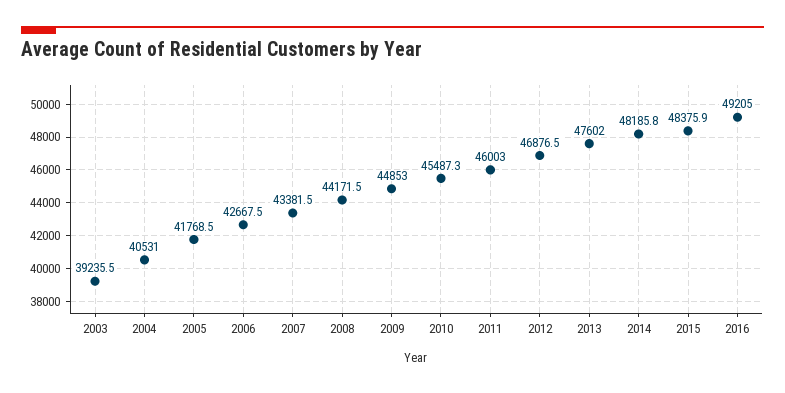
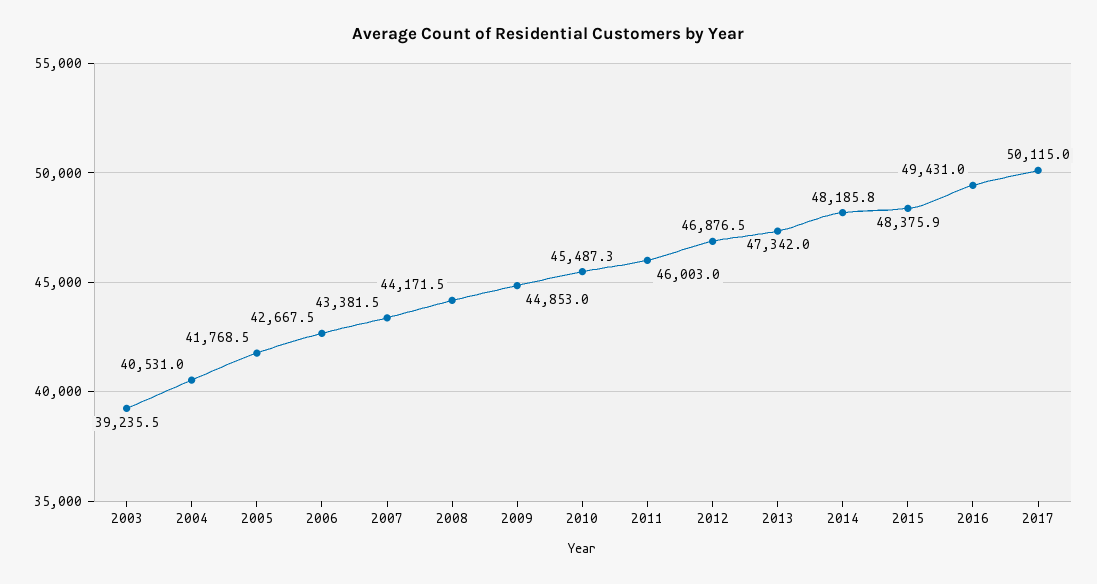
2013: 47602 -> 47342
2016: 49205 -> 49431
2017: none -> 50115

